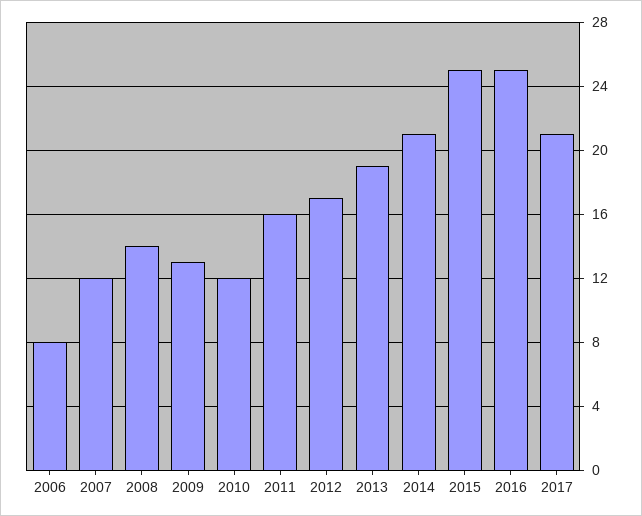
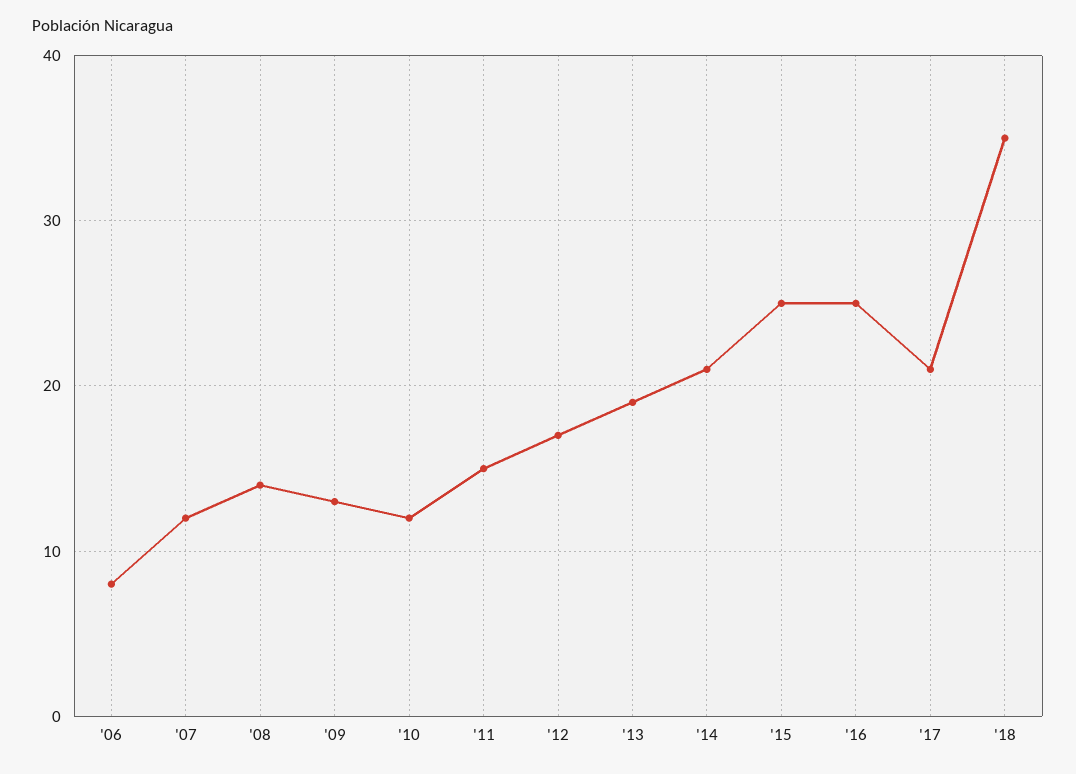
2011: 16 -> 15
'18: none -> 35

